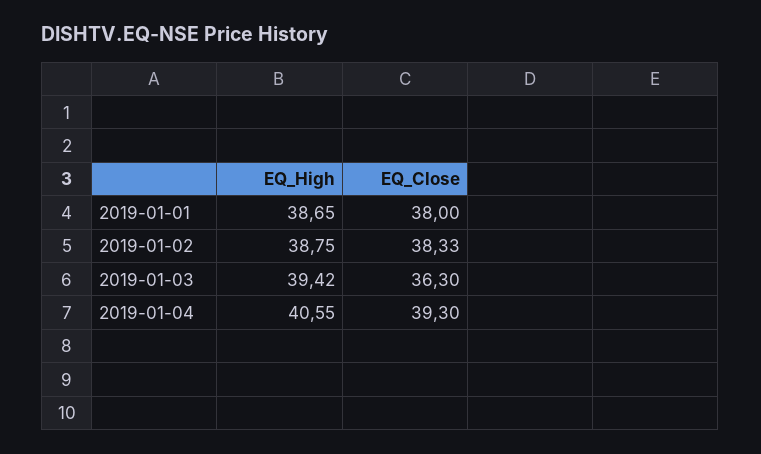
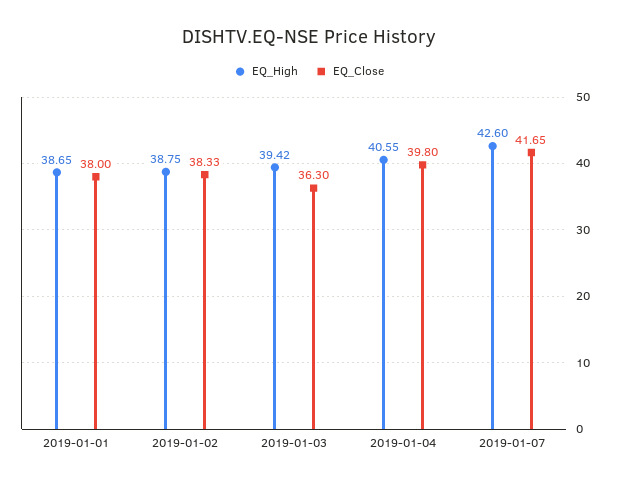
EQ_Close, 2019-01-04: 39.3 -> 39.8
EQ_High, 2019-01-07: none -> 42.6
EQ_Close, 2019-01-07: none -> 41.65

